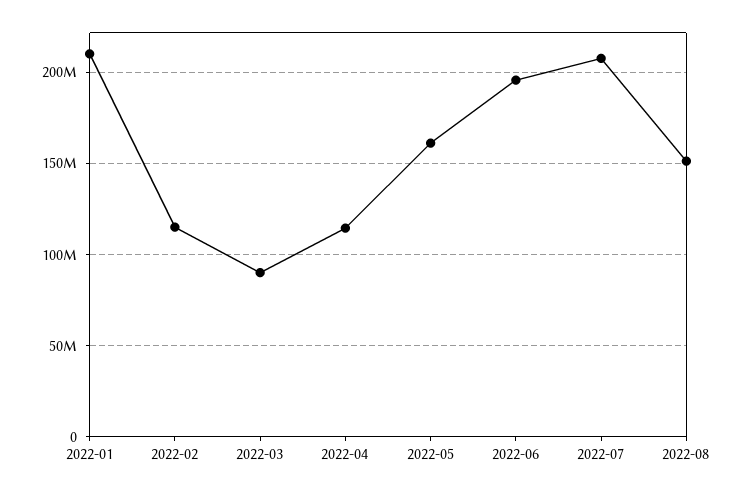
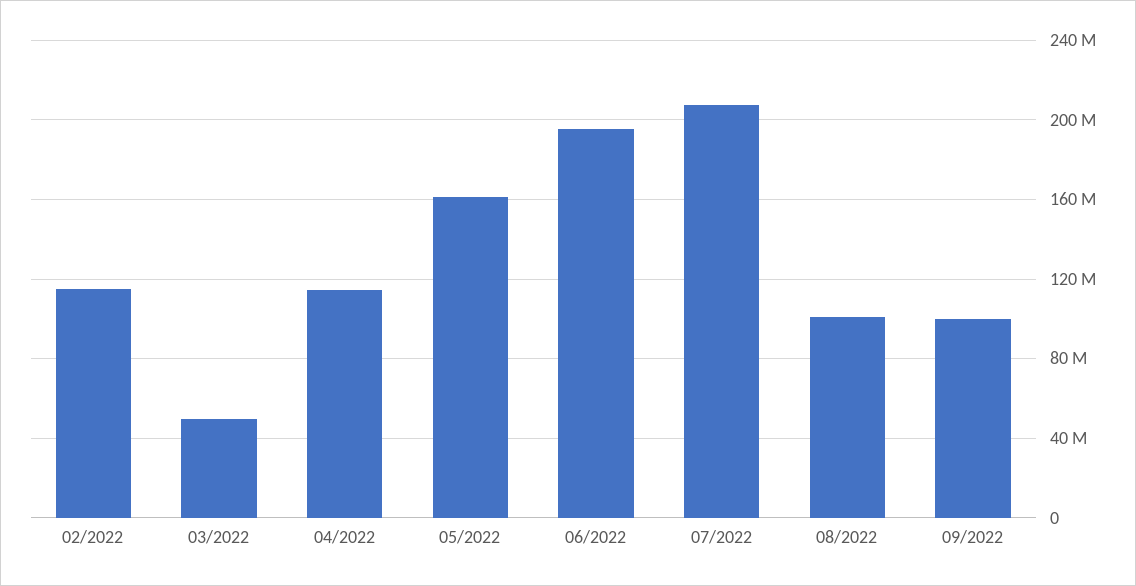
2022-01: 210000000 -> none
2022-03: 90000000 -> 50000000
2022-08: 150000000 -> 100000000
09/2022: none -> 100000000

